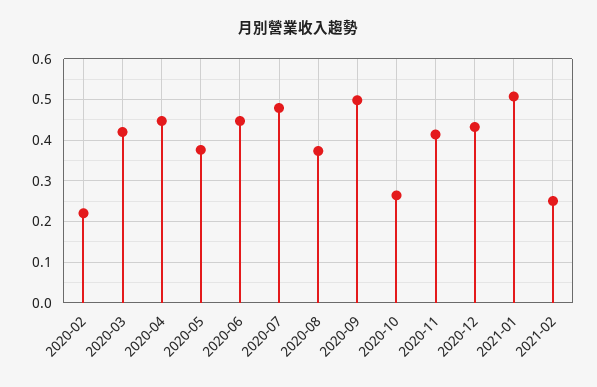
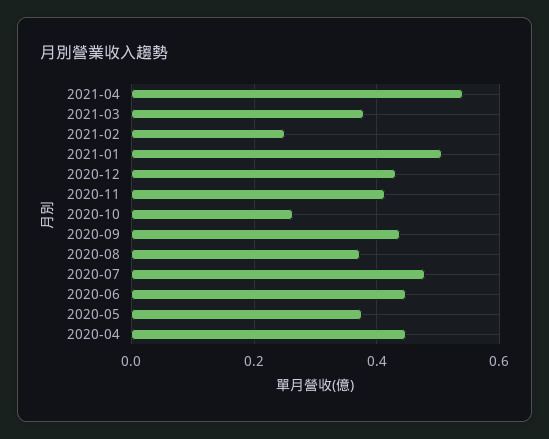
2020-02: 0.22 -> none
2020-03: 0.42 -> none
2020-09: 0.5 -> 0.44
2021-04: none -> 0.54
2021-03: none -> 0.38

